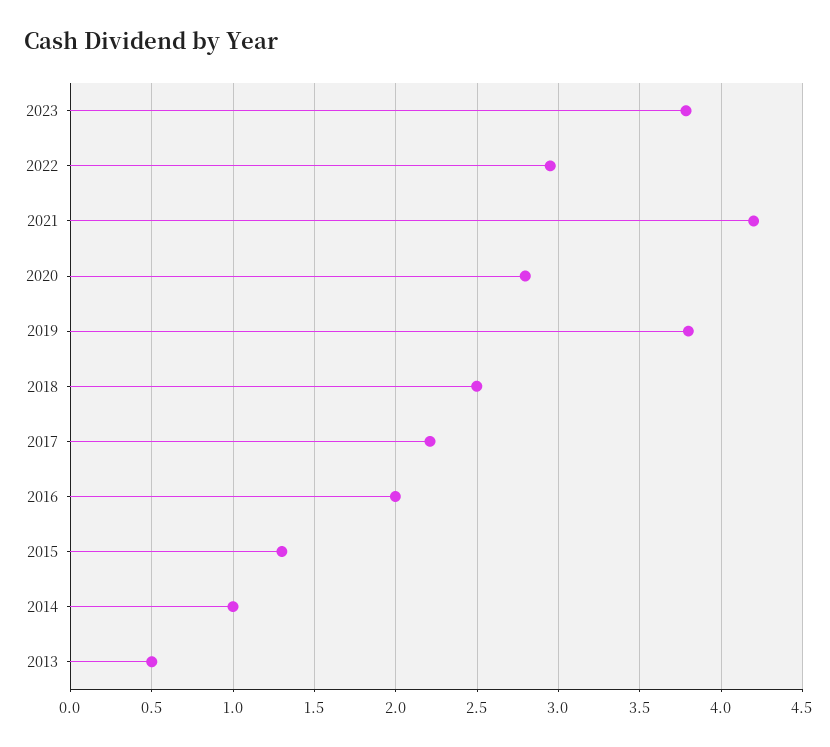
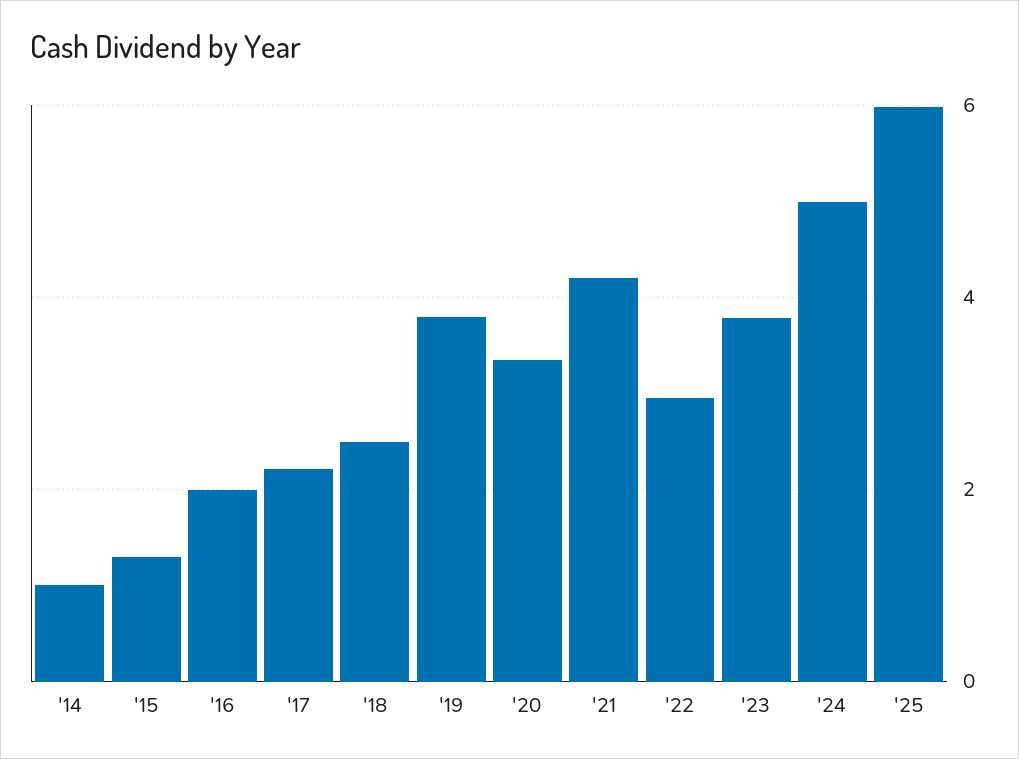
2020: 2.8 -> 3.4
2013: 0.5 -> none
'24: none -> 5
'25: none -> 6

